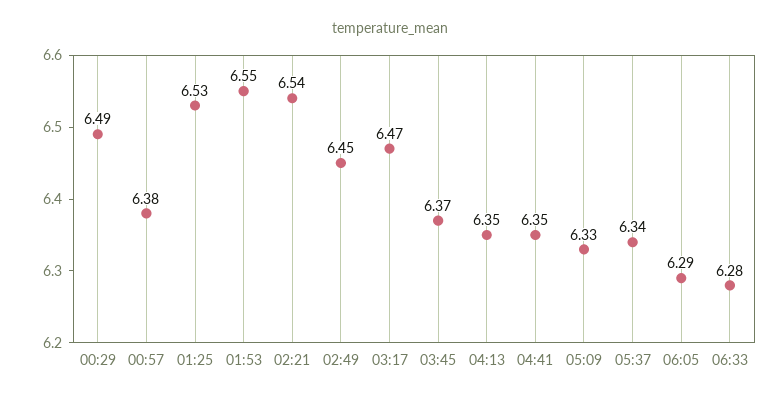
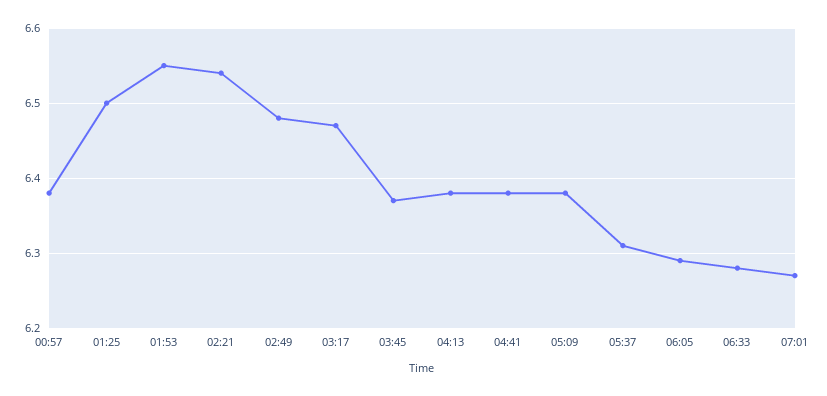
00:29: 6.49 -> none
01:25: 6.53 -> 6.5
02:49: 6.45 -> 6.48
04:13: 6.35 -> 6.38
04:41: 6.35 -> 6.38
05:09: 6.33 -> 6.38
05:37: 6.34 -> 6.31
07:01: none -> 6.27

